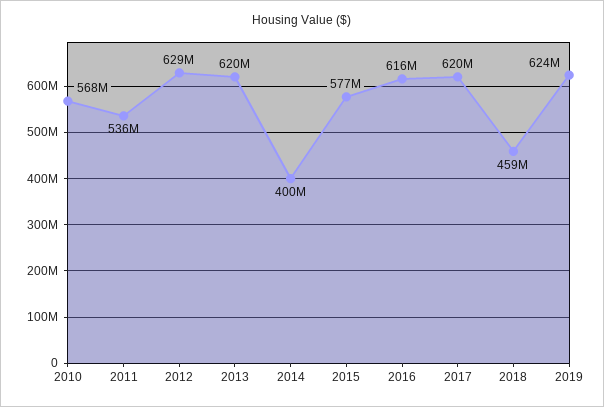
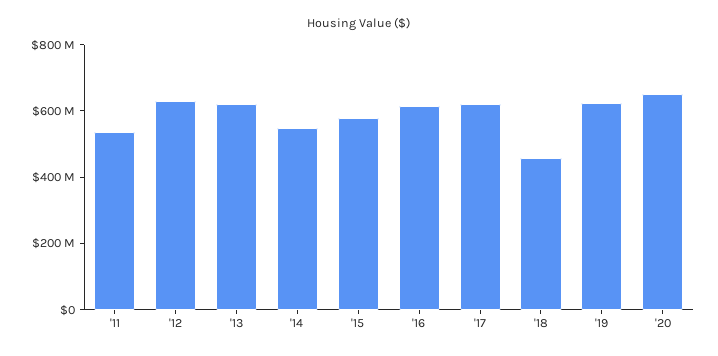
2010: 568000000 -> none
2014: 400000000 -> 550000000
'20: none -> 650000000

